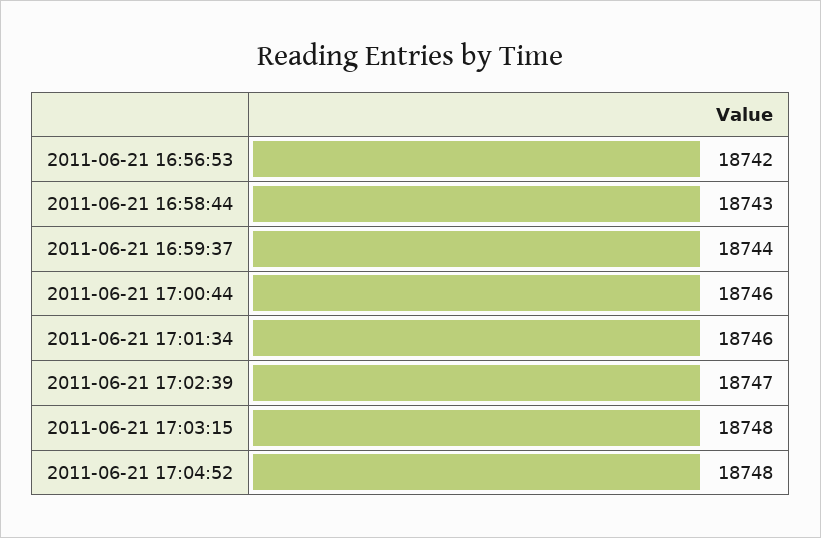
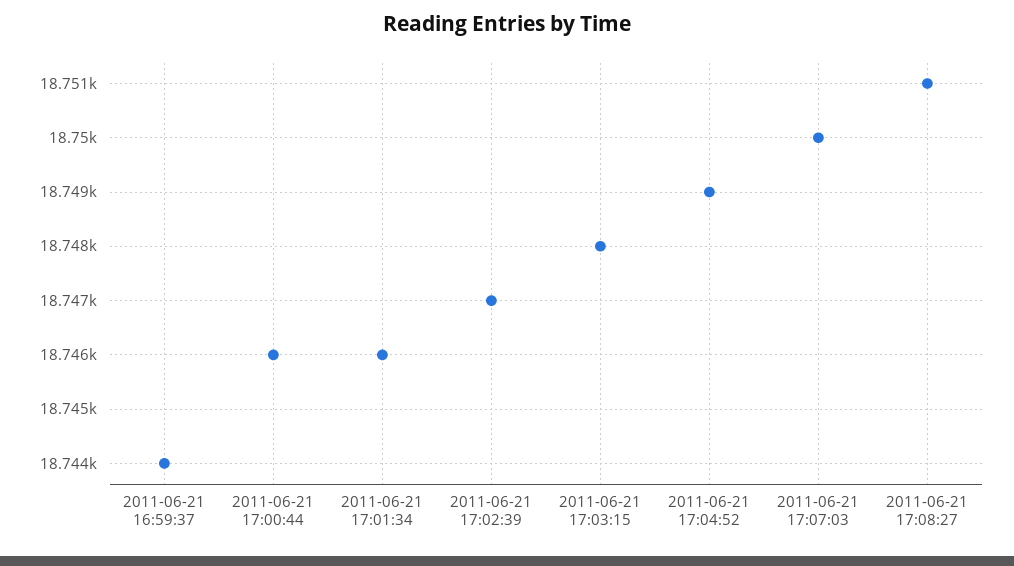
2011-06-21 16:56:53: 18742 -> none
2011-06-21 16:58:44: 18743 -> none
2011-06-21 17:04:52: 18748 -> 18749
2011-06-21 17:07:03: none -> 18750
2011-06-21 17:08:27: none -> 18751

